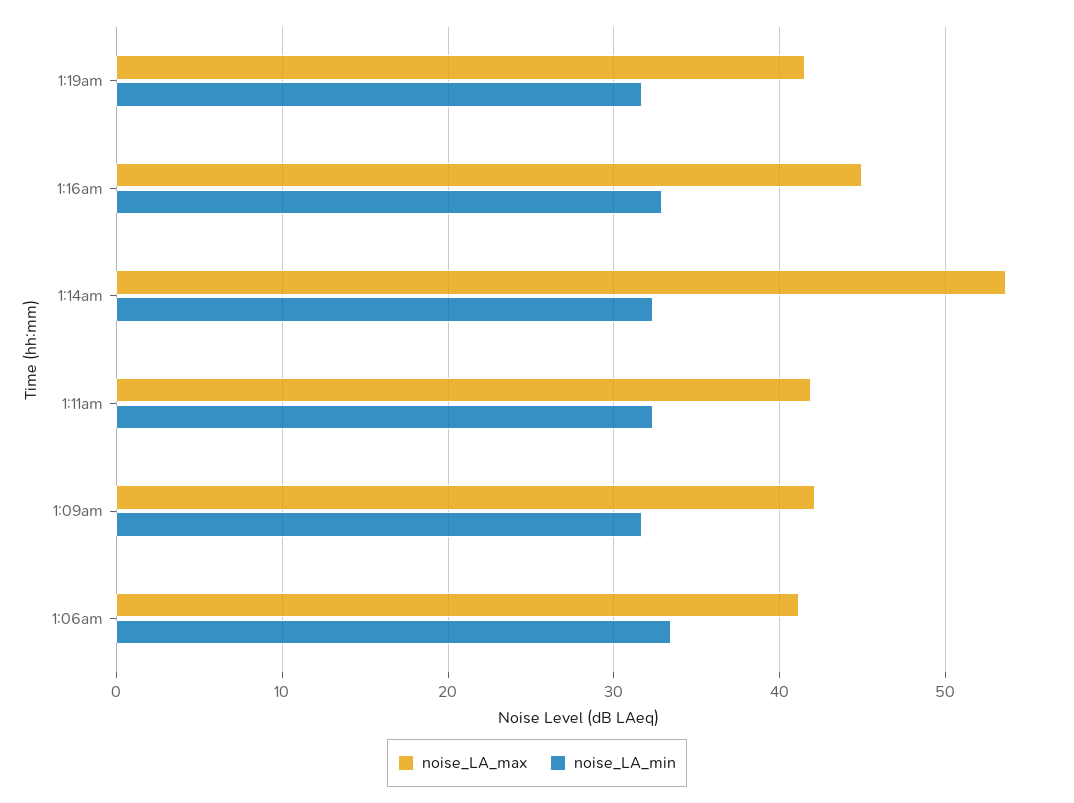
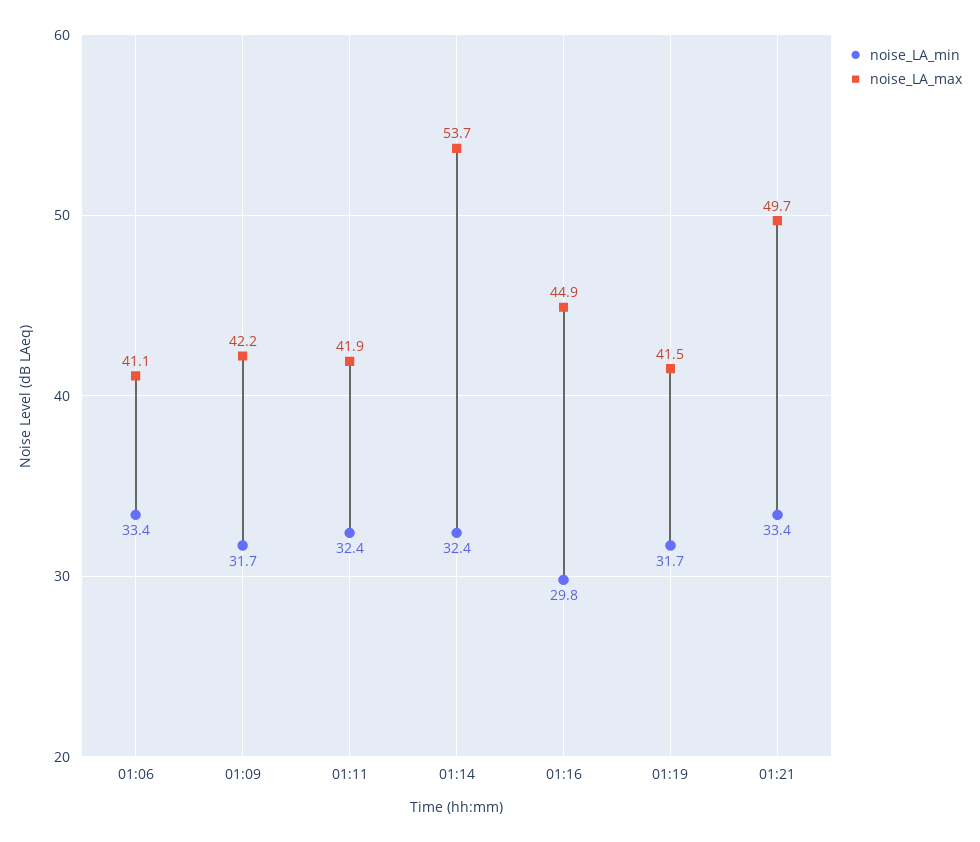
noise_LA_min, 1:16am: 33 -> 29.8
noise_LA_min, 01:21: none -> 33.4
noise_LA_max, 01:21: none -> 49.7

